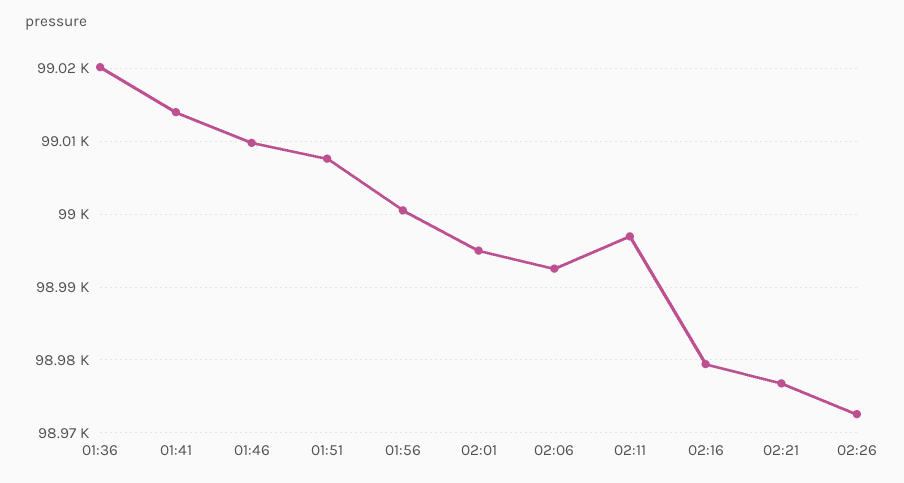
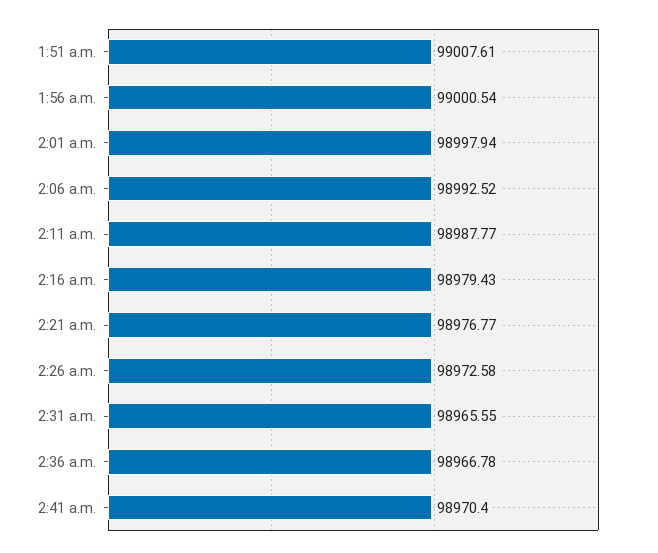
01:36: 99020 -> none
01:41: 99014 -> none
01:46: 99010 -> none
02:01: 98995 -> 98997.94
02:11: 98997 -> 98987.77
2:31 a.m.: none -> 98965.55
2:36 a.m.: none -> 98966.78
2:41 a.m.: none -> 98970.4

